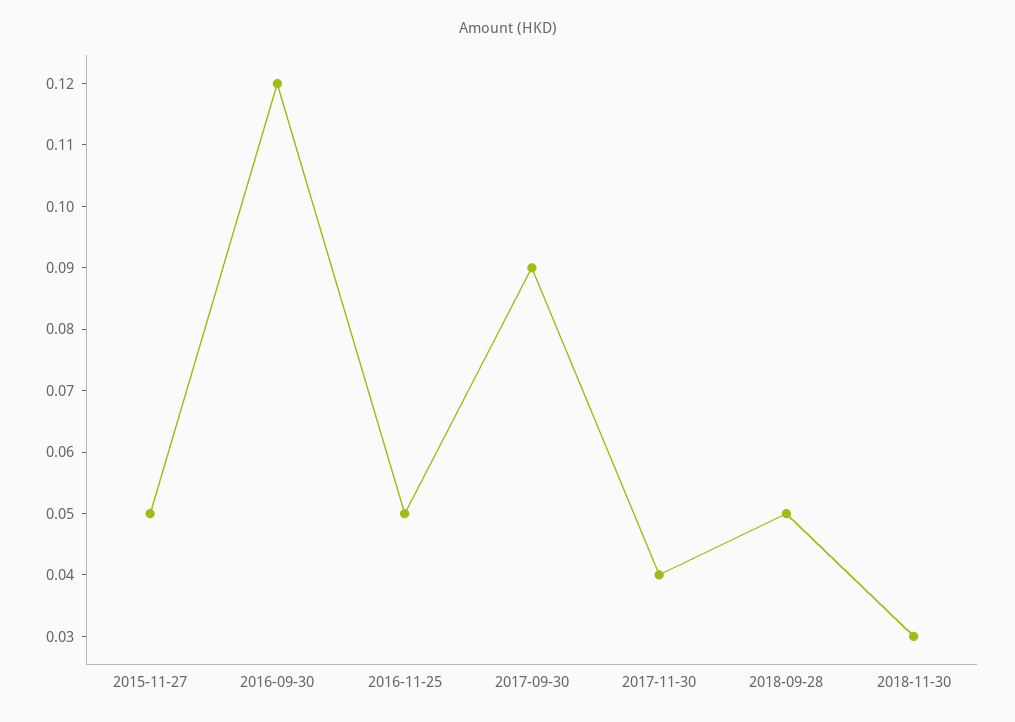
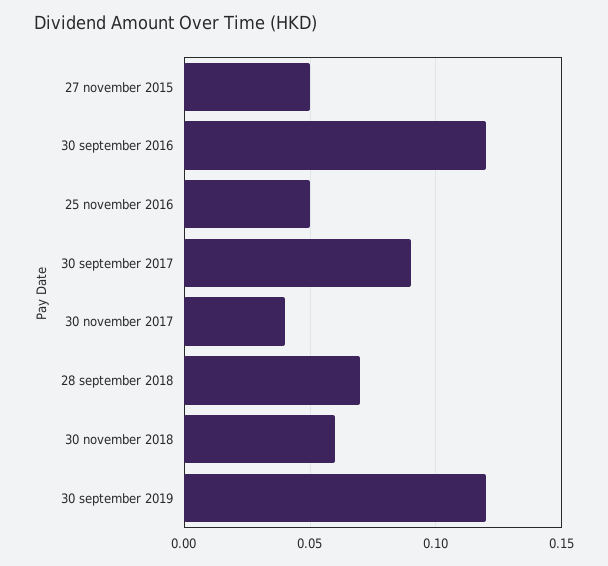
2018-09-28: 0.05 -> 0.07
2018-11-30: 0.03 -> 0.06
30 september 2019: none -> 0.12

